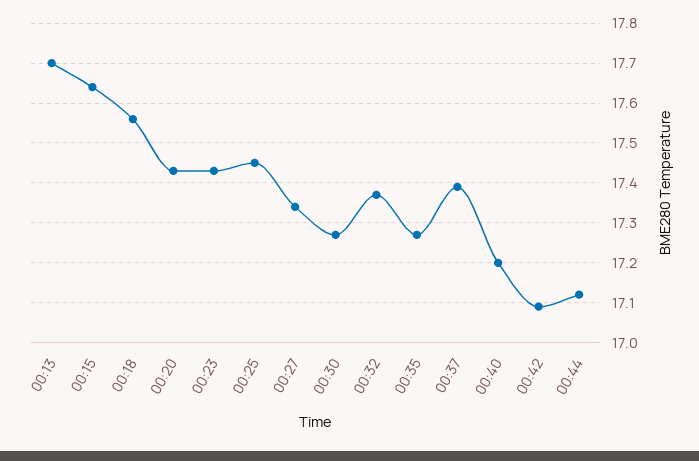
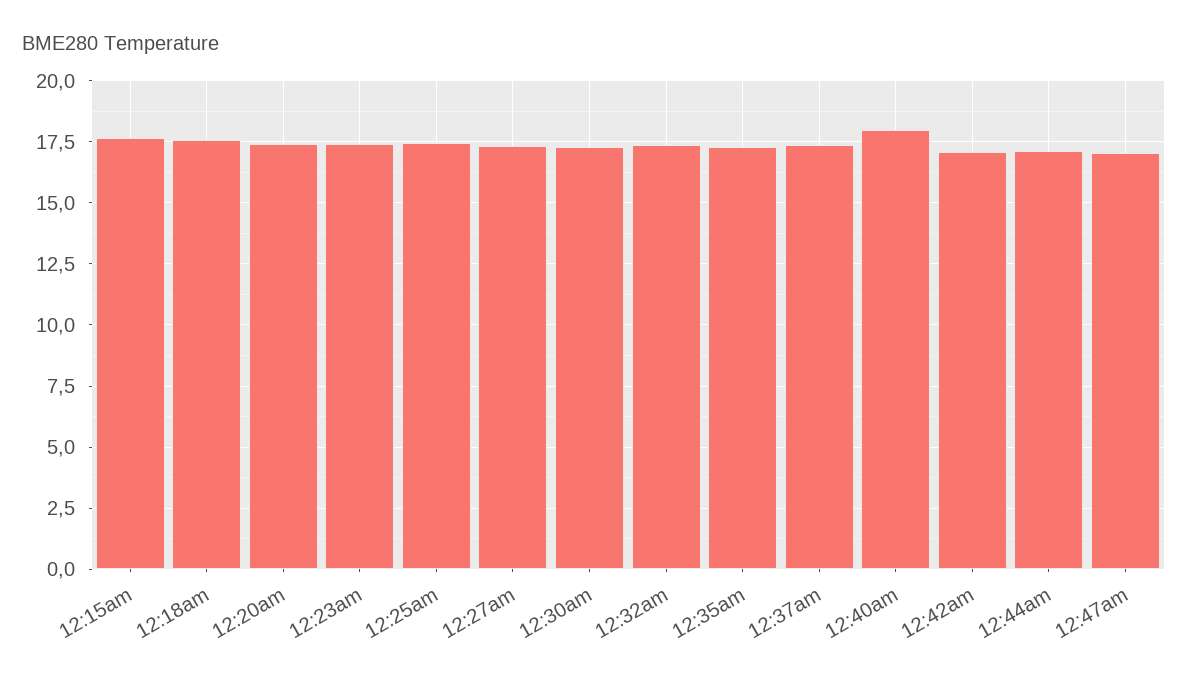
00:13: 17.7 -> none
00:40: 17.2 -> 18
12:47am: none -> 17

